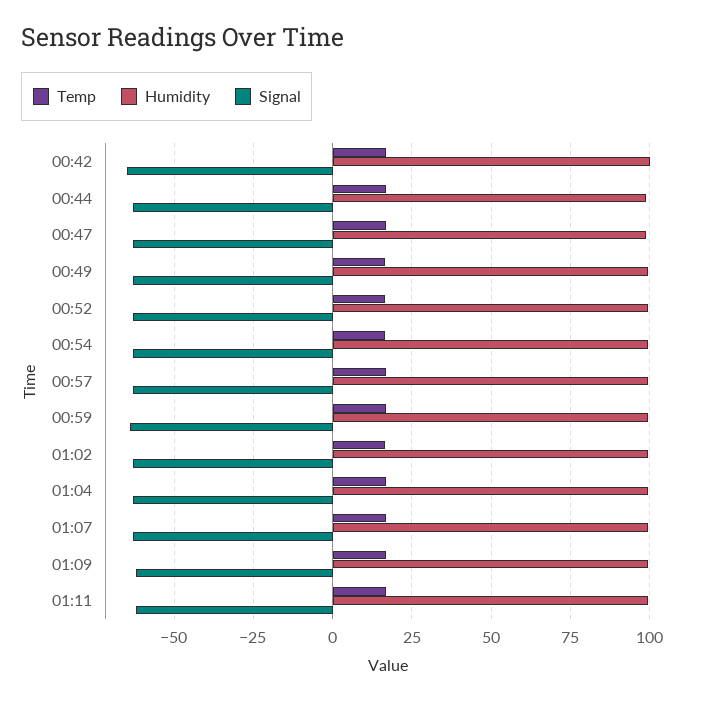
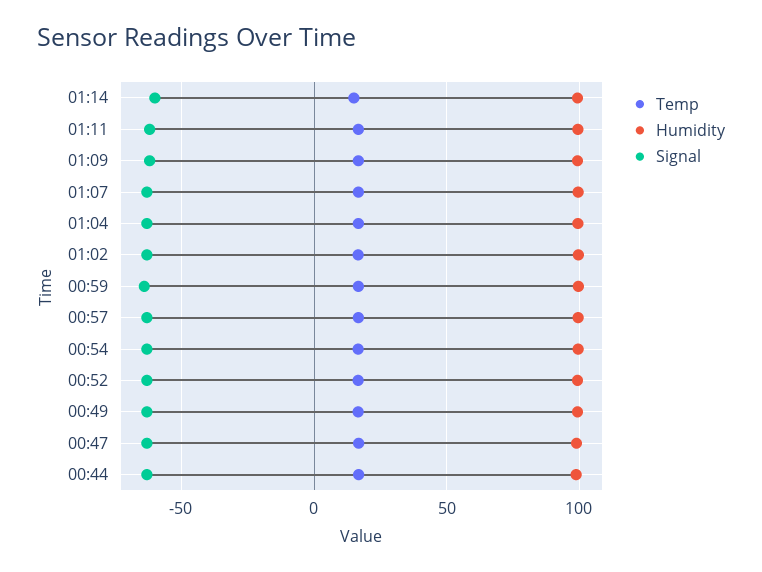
Temp, 00:42: 17.5 -> none
Humidity, 00:42: 100 -> none
Signal, 00:42: -65 -> none
Temp, 01:14: none -> 15
Humidity, 01:14: none -> 100
Signal, 01:14: none -> -60

